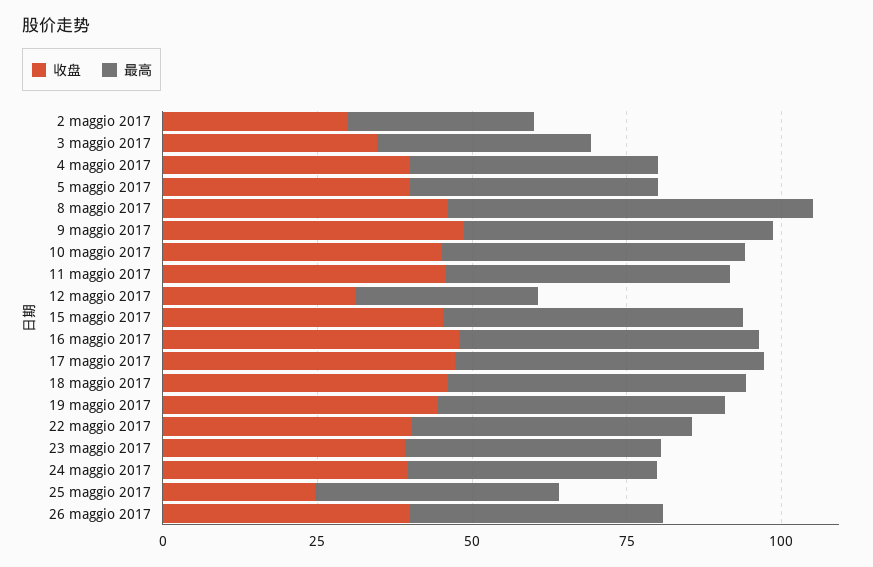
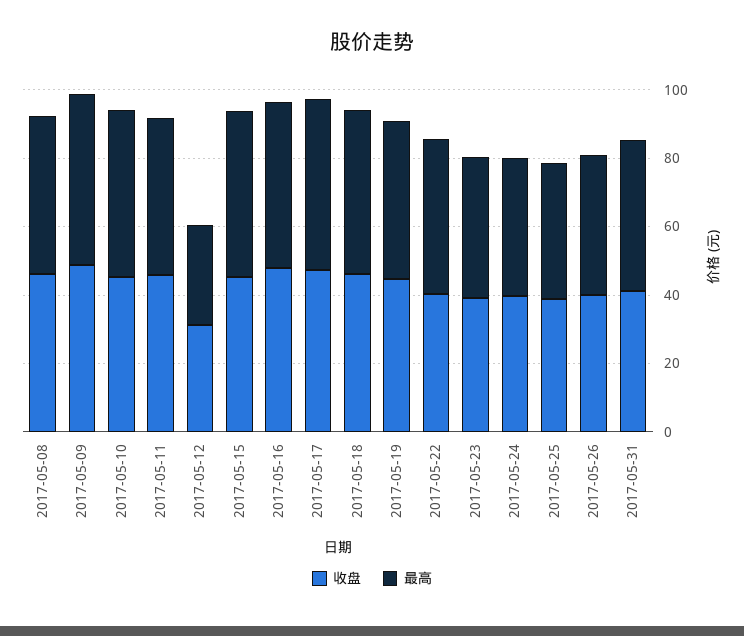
收盘, 2 maggio 2017: 30 -> none
最高, 2 maggio 2017: 30 -> none
收盘, 3 maggio 2017: 35 -> none
最高, 3 maggio 2017: 35 -> none
收盘, 4 maggio 2017: 40 -> none
最高, 4 maggio 2017: 40 -> none
收盘, 5 maggio 2017: 40 -> none
最高, 5 maggio 2017: 40 -> none
最高, 8 maggio 2017: 60 -> 45
收盘, 25 maggio 2017: 25 -> 40
收盘, 2017-05-31: none -> 40
最高, 2017-05-31: none -> 45

